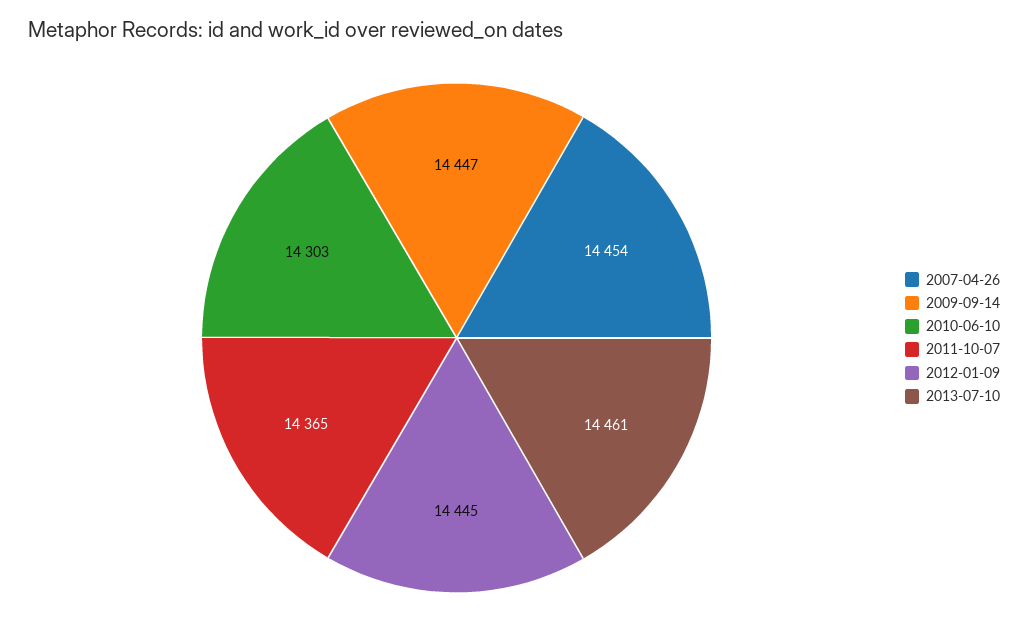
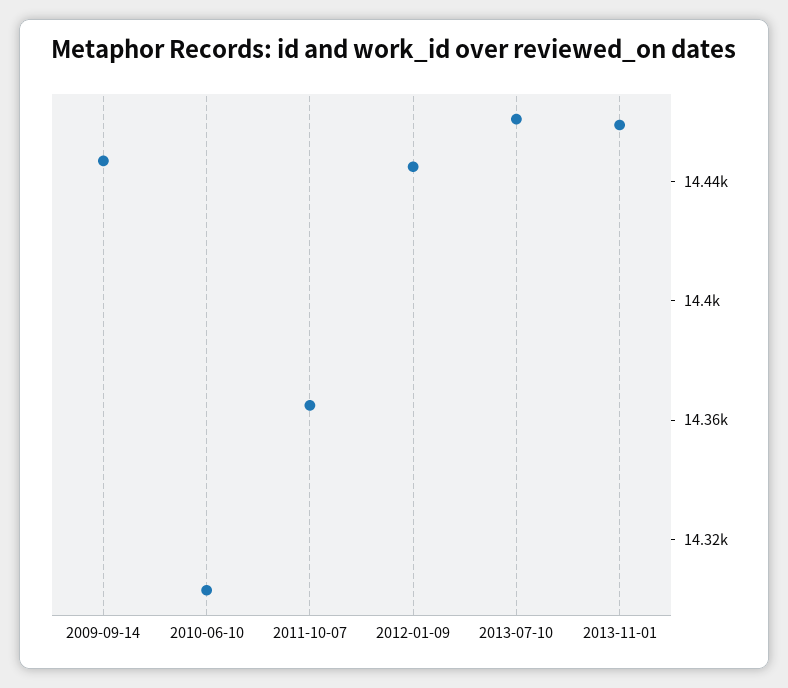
2007-04-26: 14454 -> none
2013-11-01: none -> 14460

